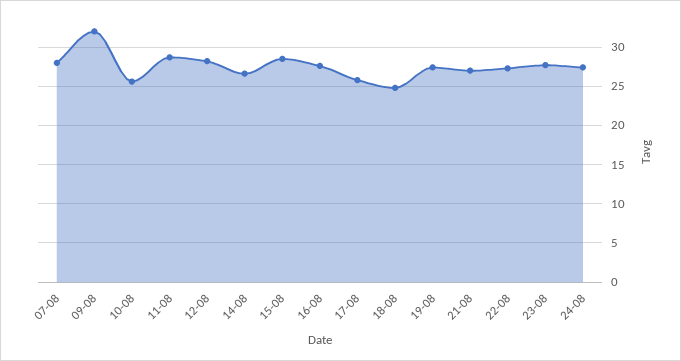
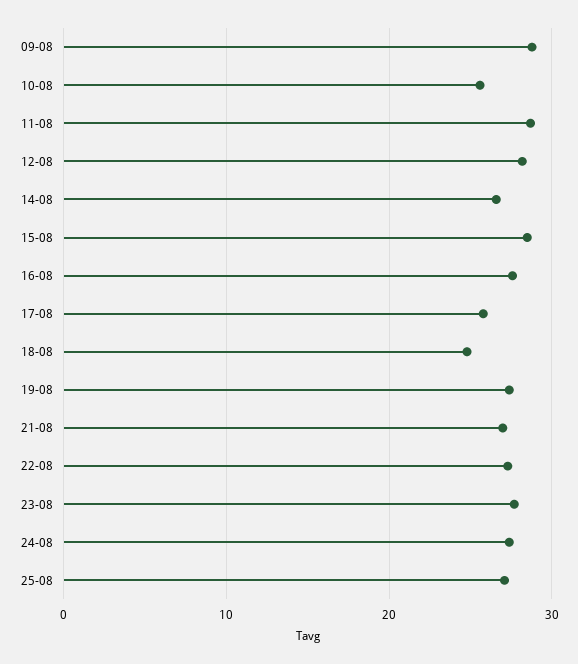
07-08: 28 -> none
09-08: 32 -> 29
25-08: none -> 27

